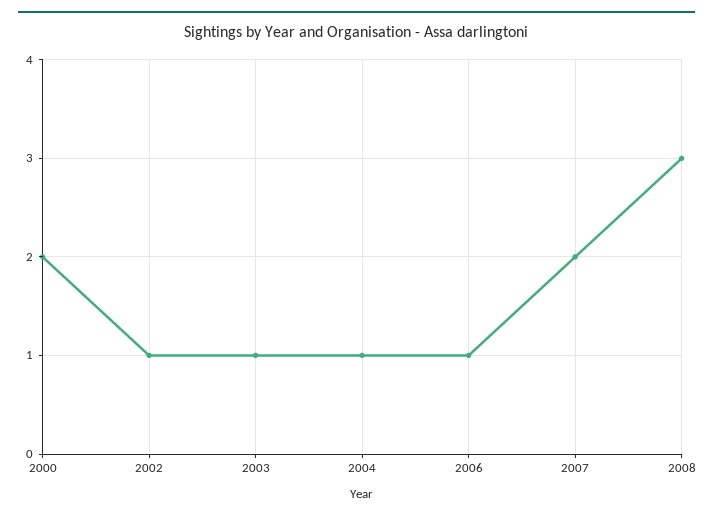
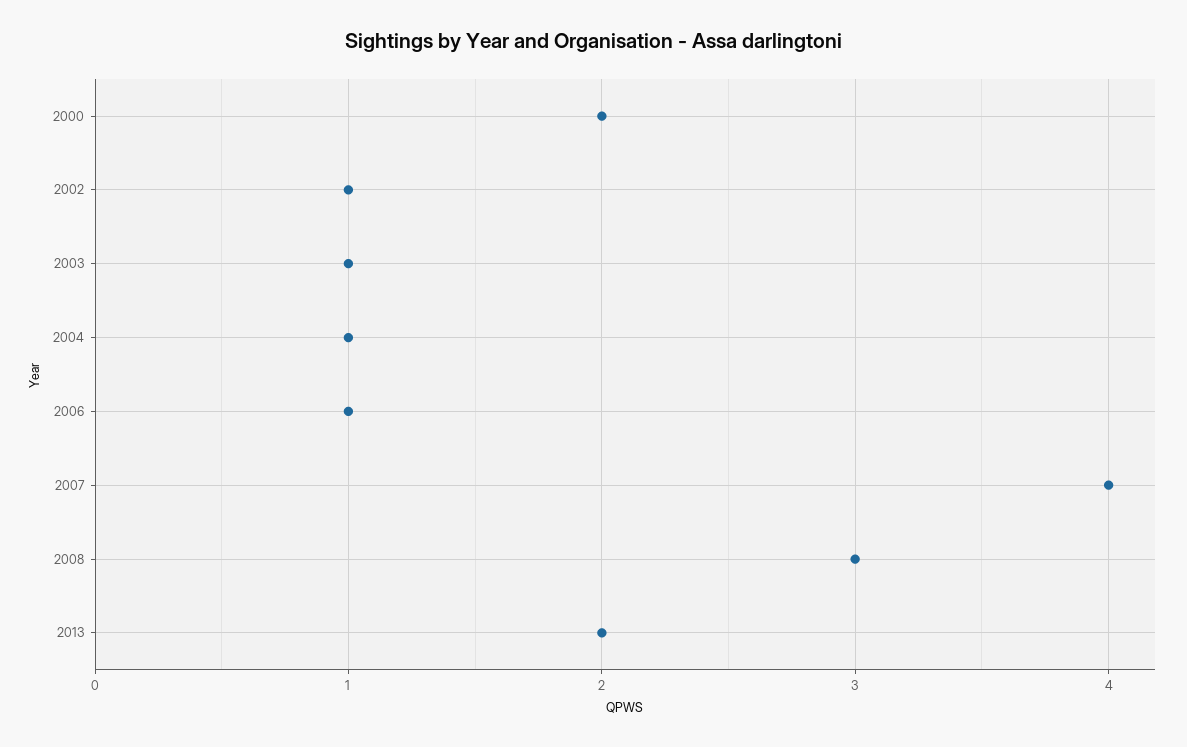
2007: 2 -> 4
2013: none -> 2

